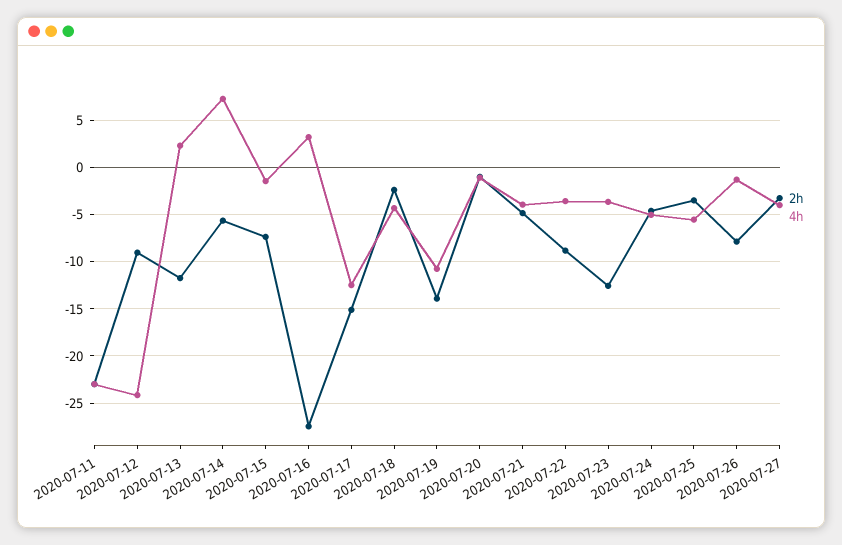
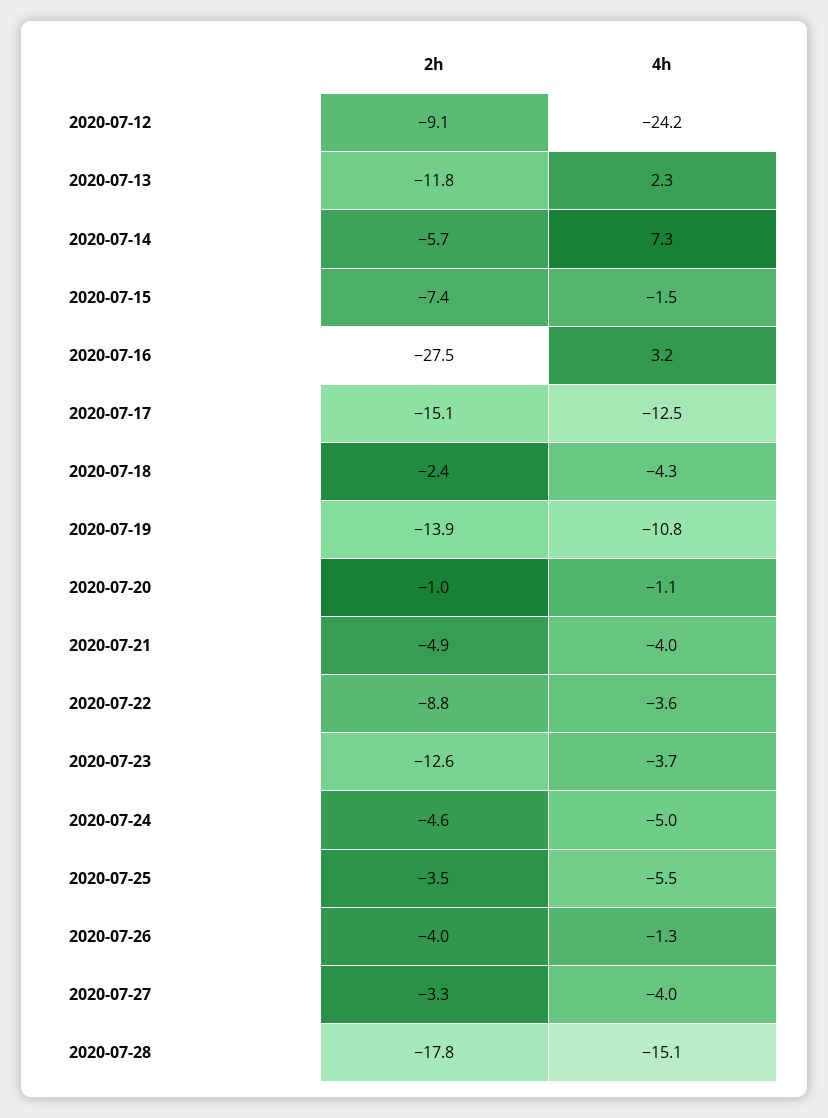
2h, 2020-07-11: -23 -> none
4h, 2020-07-11: -23 -> none
2h, 2020-07-26: -8 -> -4
2h, 2020-07-28: none -> -17.8
4h, 2020-07-28: none -> -15.1

